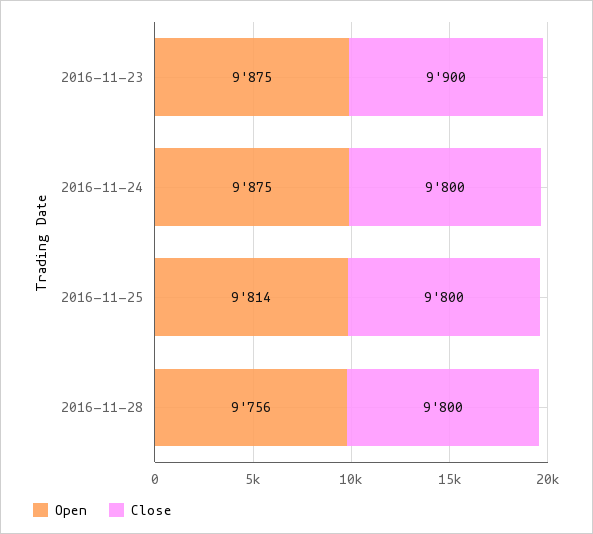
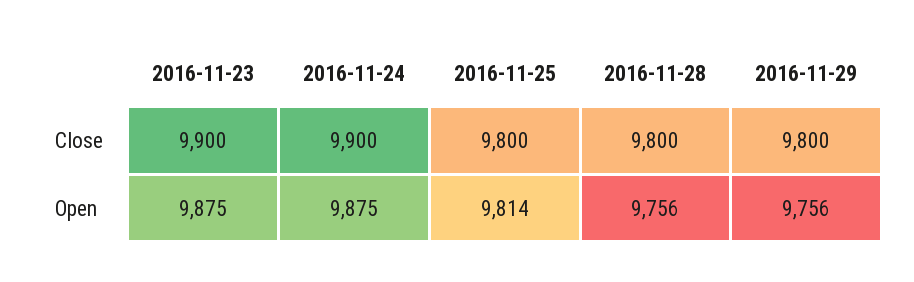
Close, 2016-11-24: 9800 -> 9900
Close, 2016-11-29: none -> 9800
Open, 2016-11-29: none -> 9756

